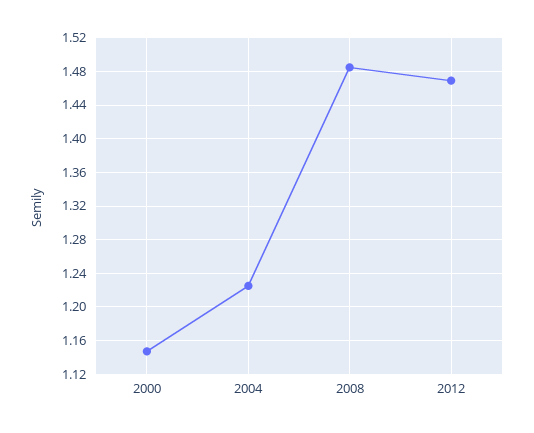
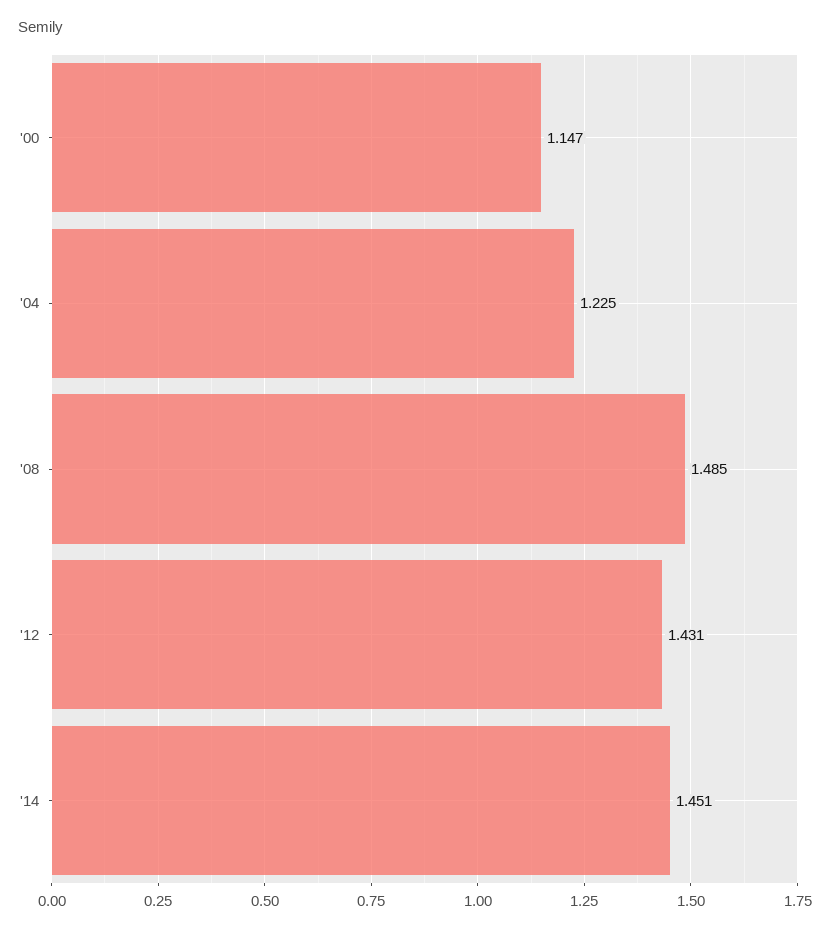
2012: 1.47 -> 1.431
'14: none -> 1.451

